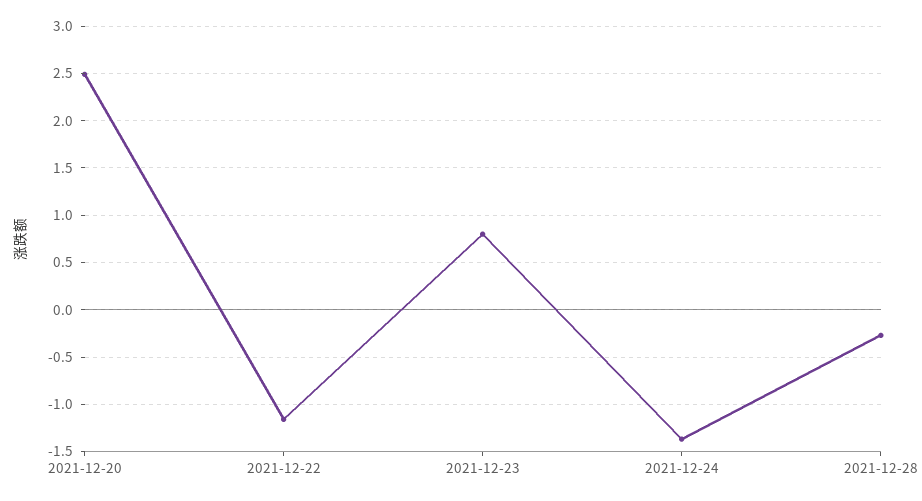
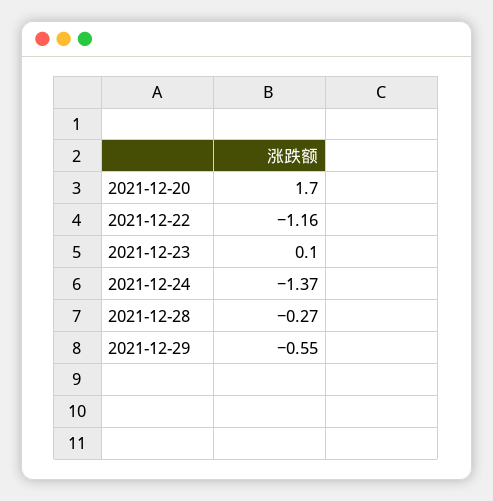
2021-12-20: 2.5 -> 1.7
2021-12-23: 0.8 -> 0.1
2021-12-29: none -> -0.55

